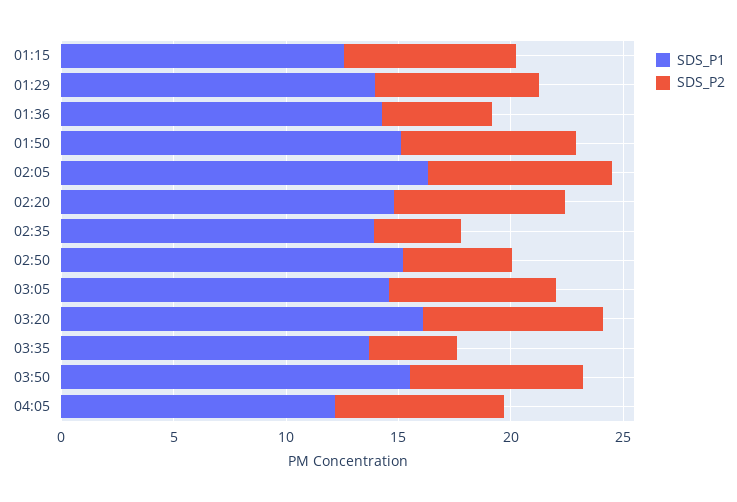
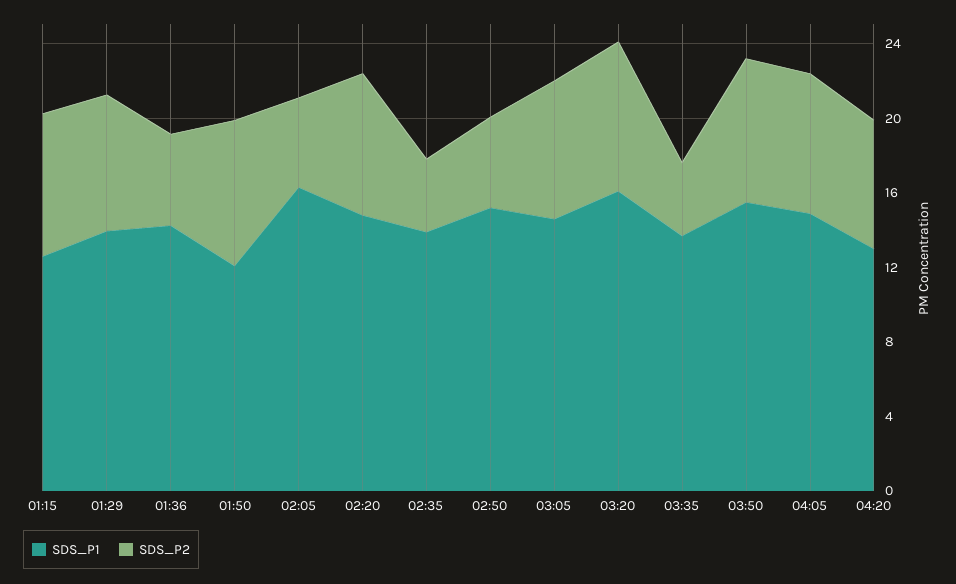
SDS_P1, 01:50: 15 -> 12
SDS_P2, 02:05: 8 -> 5
SDS_P1, 04:05: 12 -> 15
SDS_P1, 04:20: none -> 13
SDS_P2, 04:20: none -> 7

